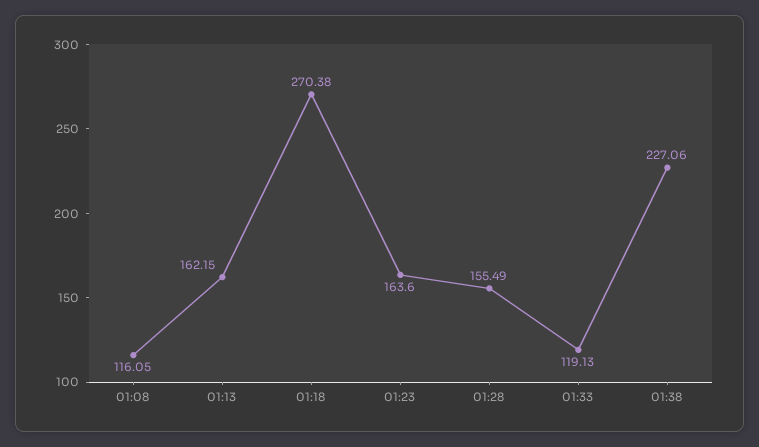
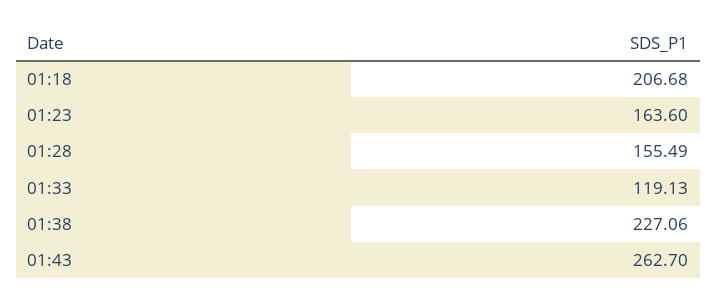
01:08: 116.05 -> none
01:13: 162.15 -> none
01:18: 270.38 -> 206.68
01:43: none -> 262.7

